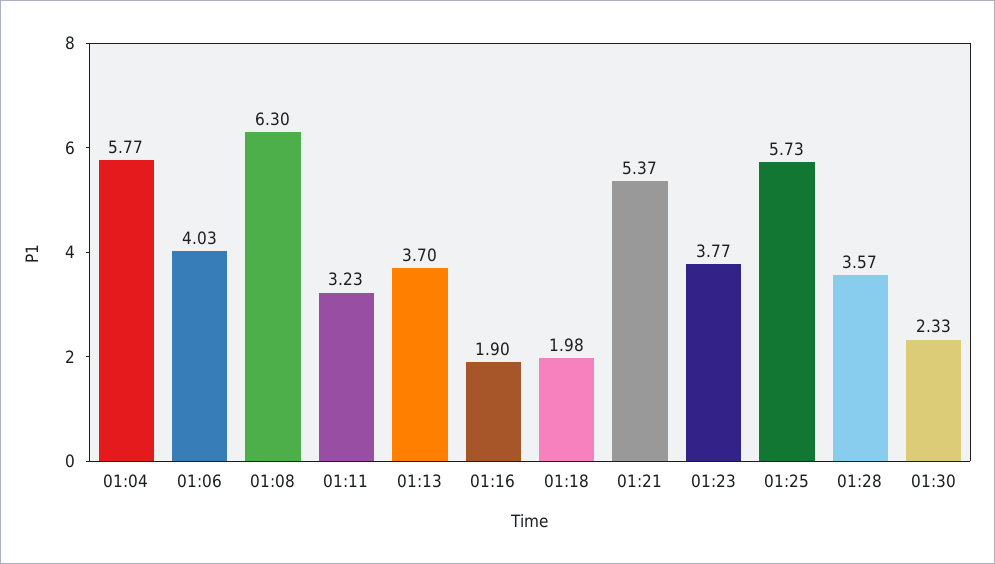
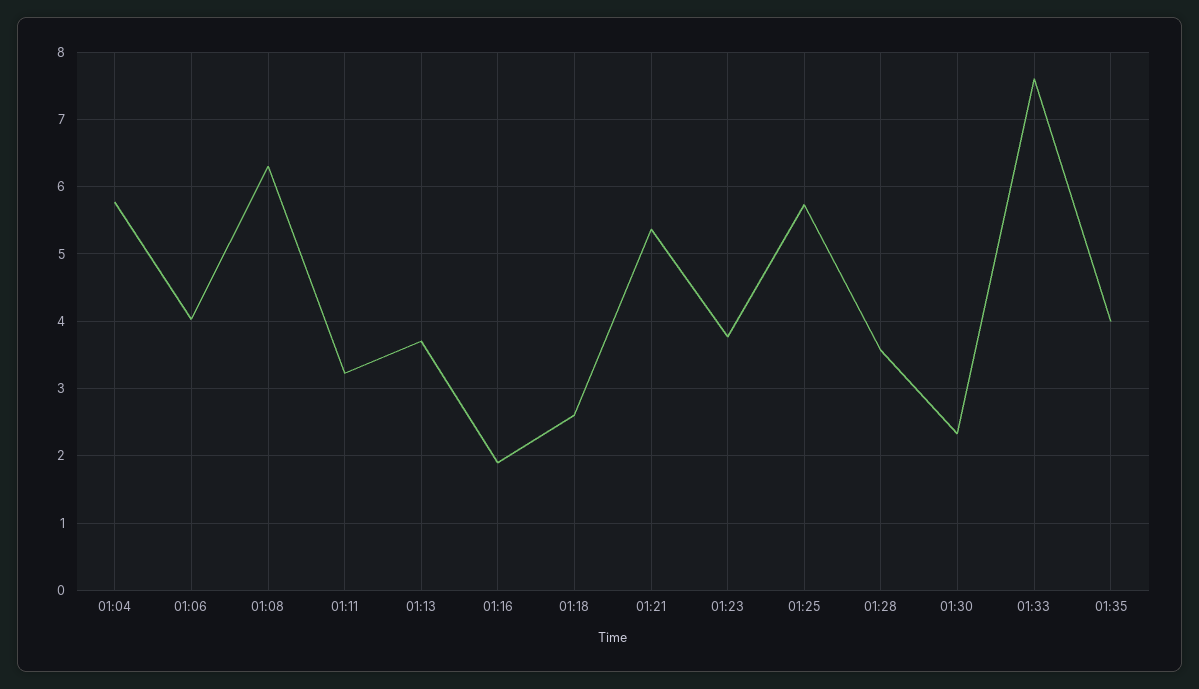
01:18: 1.98 -> 2.6
01:33: none -> 7.6
01:35: none -> 4

